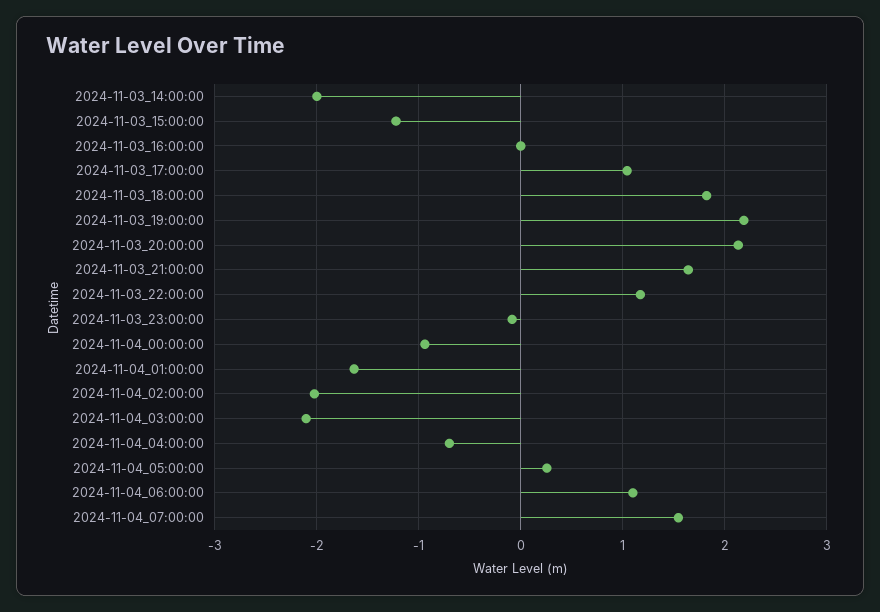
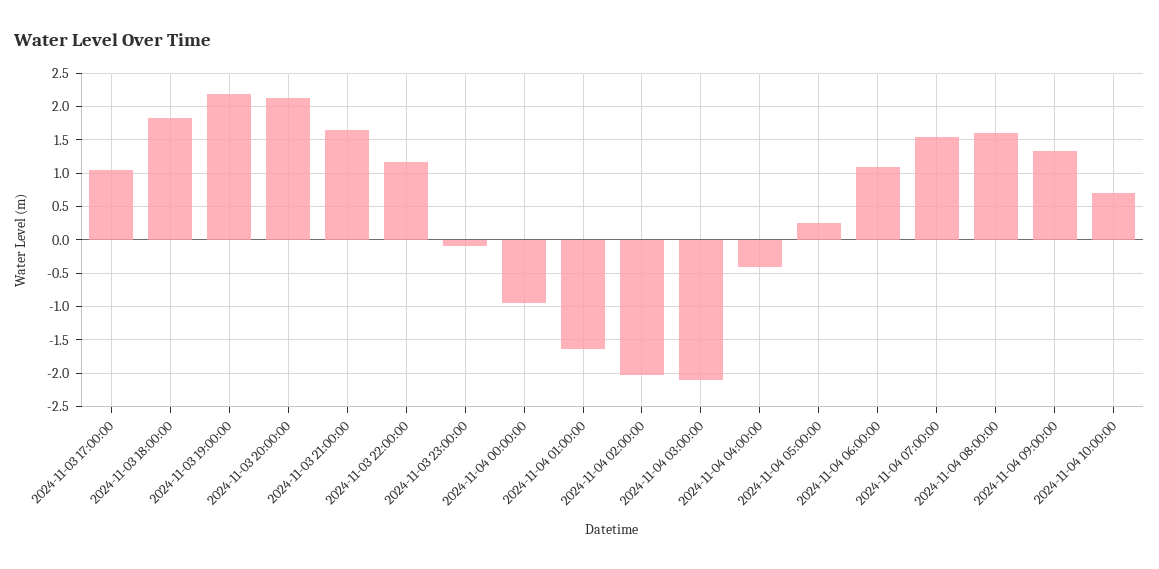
2024-11-03_14:00:00: -2 -> none
2024-11-03_15:00:00: -1.2 -> none
2024-11-03_16:00:00: 0 -> none
2024-11-04_04:00:00: -0.7 -> -0.4
2024-11-04 08:00:00: none -> 1.6
2024-11-04 09:00:00: none -> 1.3
2024-11-04 10:00:00: none -> 0.7

